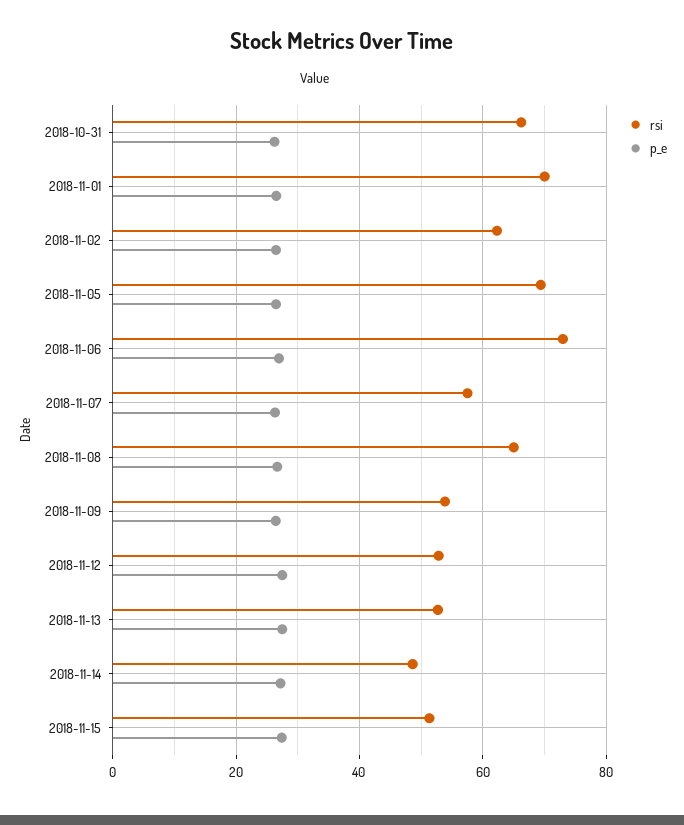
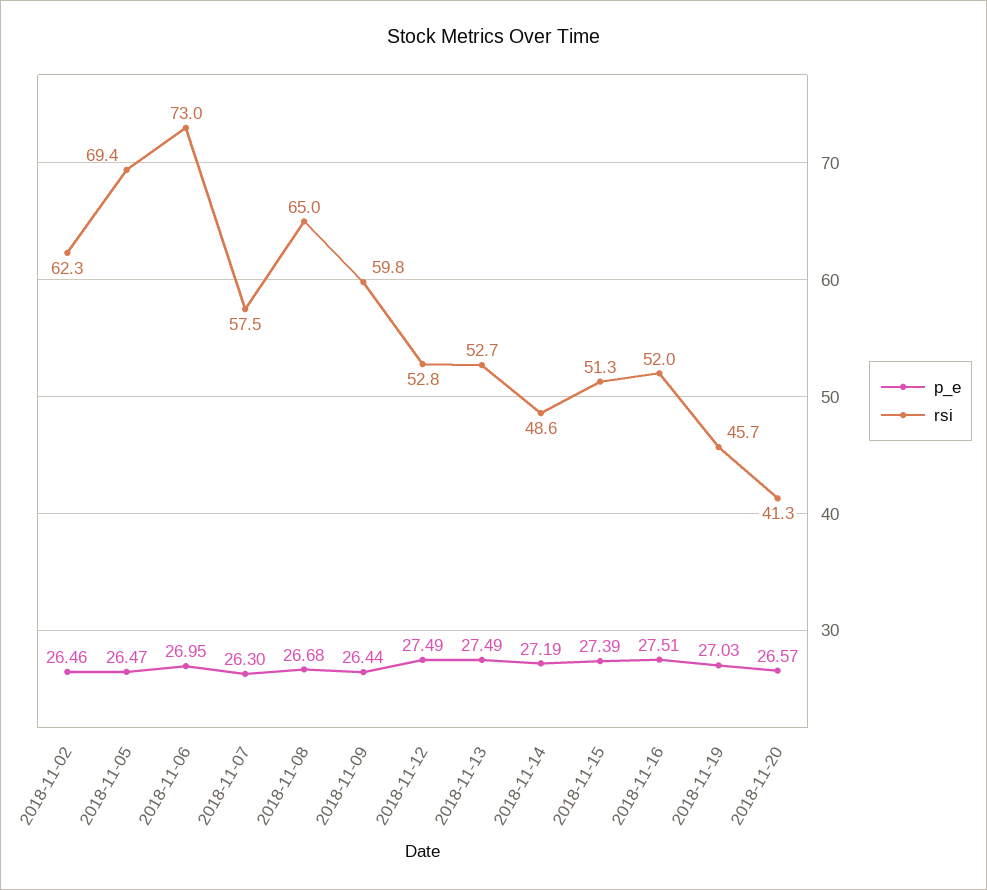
rsi, 2018-10-31: 66 -> none
p_e, 2018-10-31: 26 -> none
rsi, 2018-11-01: 70 -> none
p_e, 2018-11-01: 26 -> none
rsi, 2018-11-09: 54 -> 59.8
p_e, 2018-11-16: none -> 27.51
rsi, 2018-11-16: none -> 52
p_e, 2018-11-19: none -> 27.03
rsi, 2018-11-19: none -> 45.7
p_e, 2018-11-20: none -> 26.57
rsi, 2018-11-20: none -> 41.3

